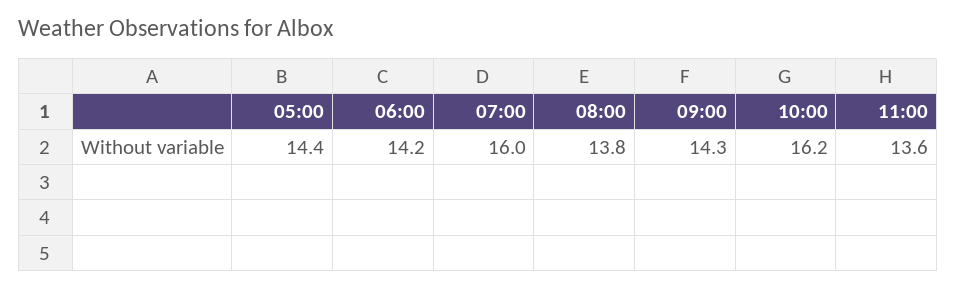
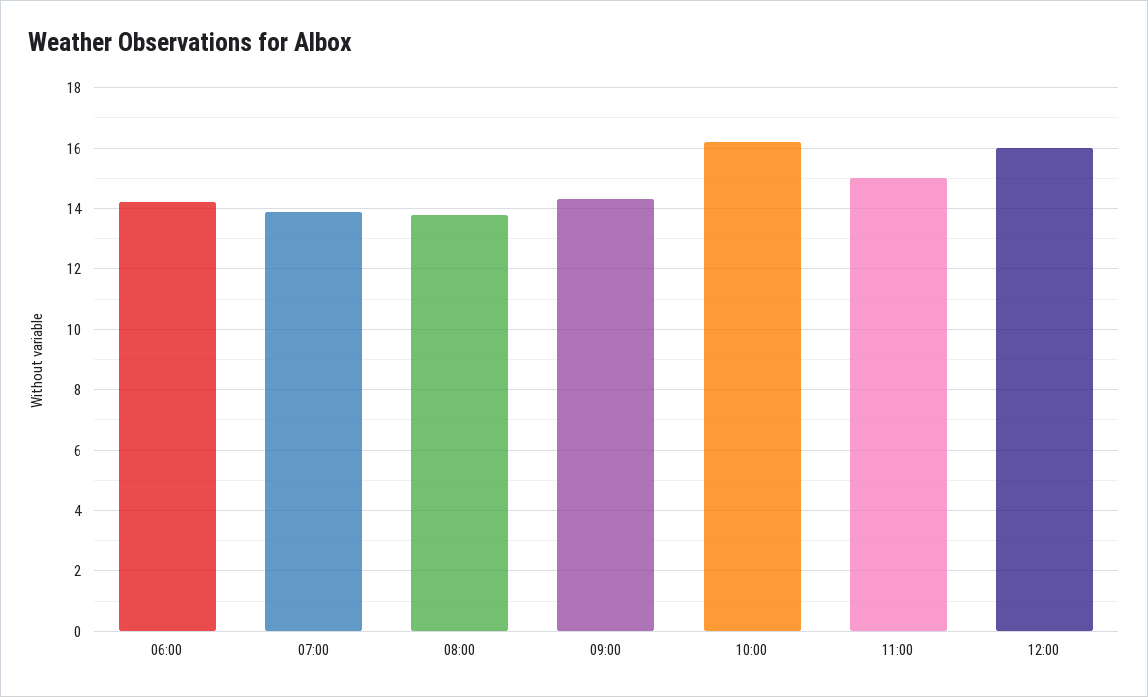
05:00: 14.4 -> none
07:00: 16 -> 14
11:00: 13.6 -> 15
12:00: none -> 16

